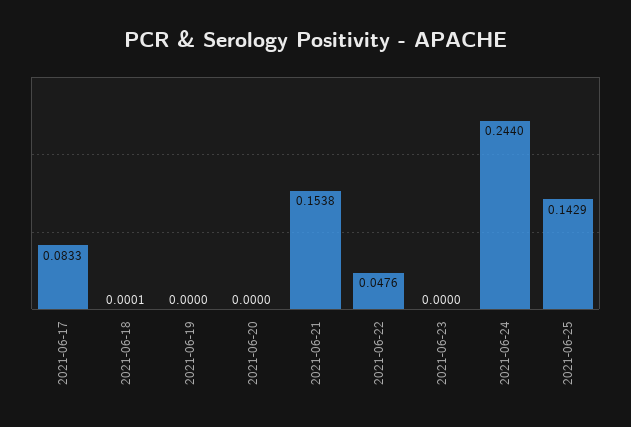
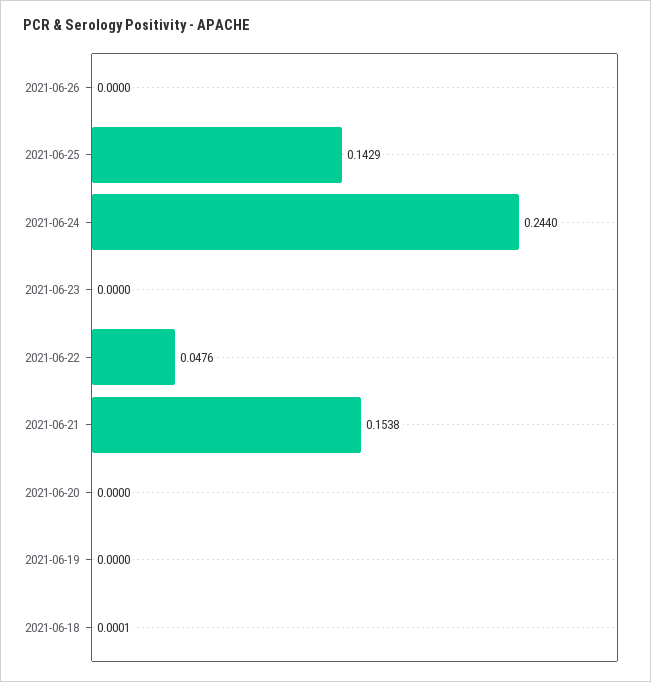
2021-06-17: 0.0833 -> none
2021-06-26: none -> 0

